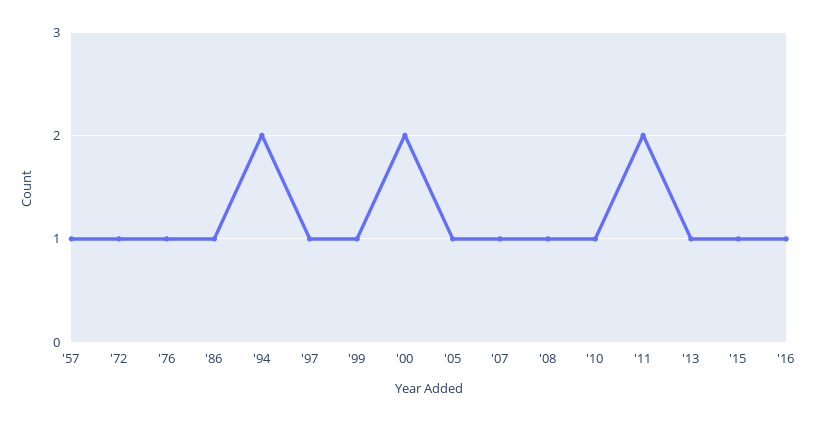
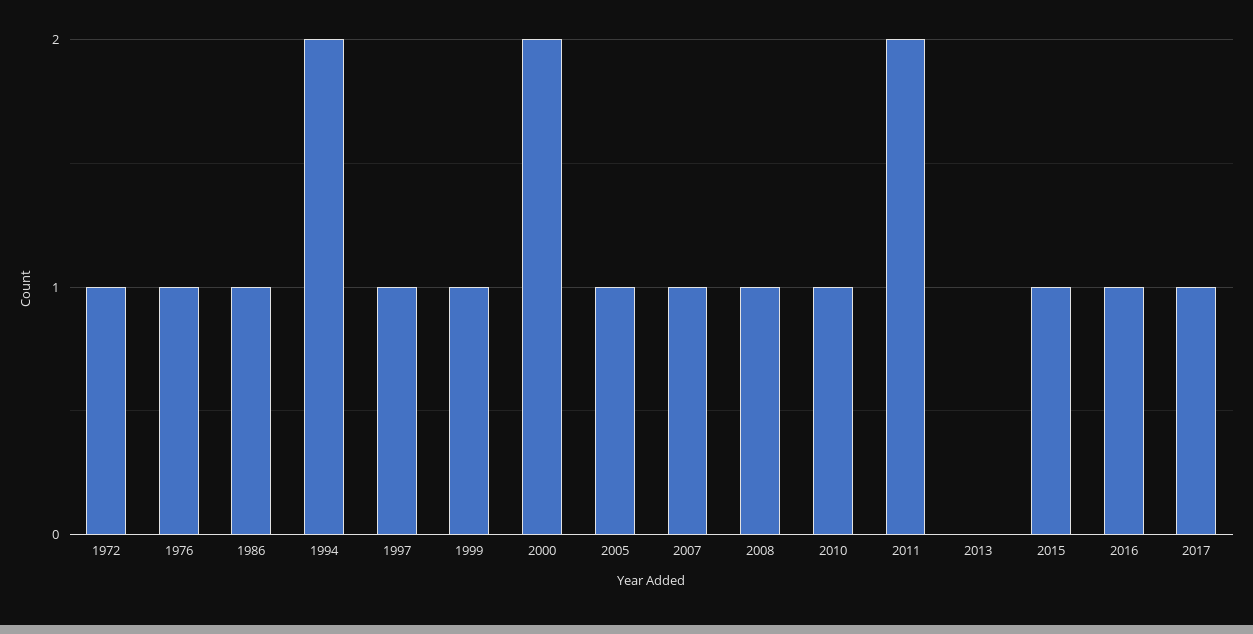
'57: 1 -> none
'13: 1 -> 0
2017: none -> 1

